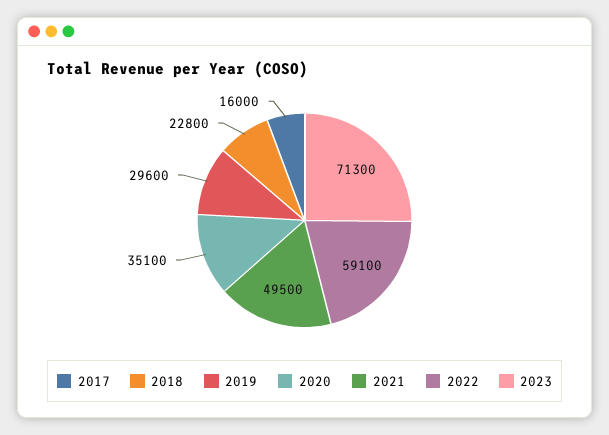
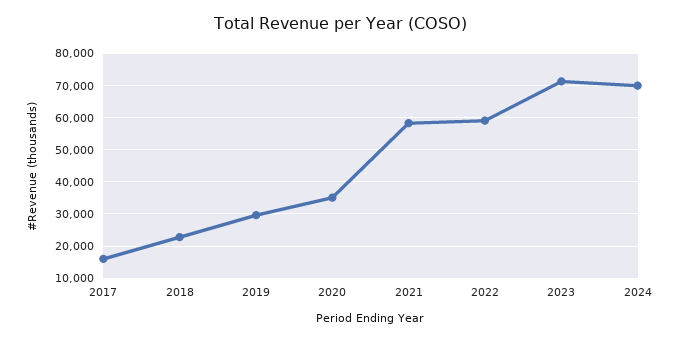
2021: 49500 -> 58000
2024: none -> 70000

